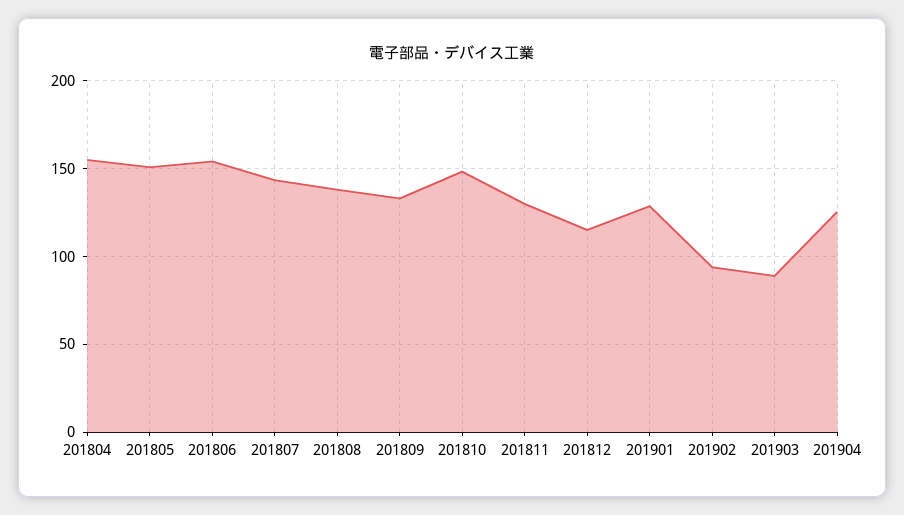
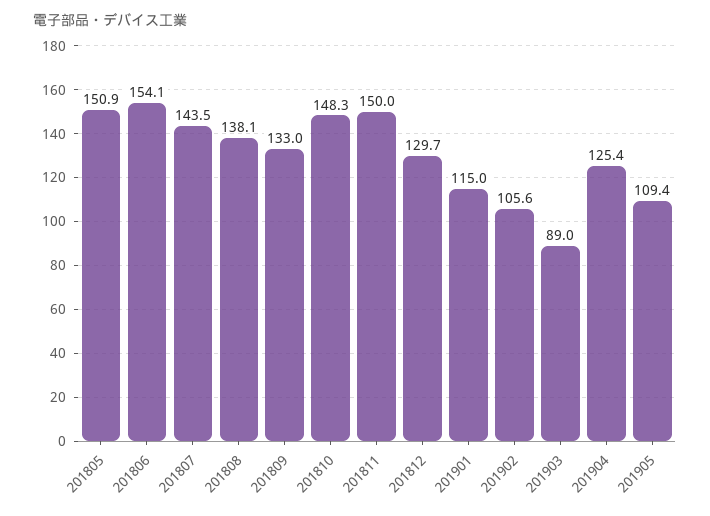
201804: 155 -> none
201811: 130 -> 150
201812: 115 -> 129.7
201901: 130 -> 115
201902: 95 -> 105.6
201905: none -> 109.4

